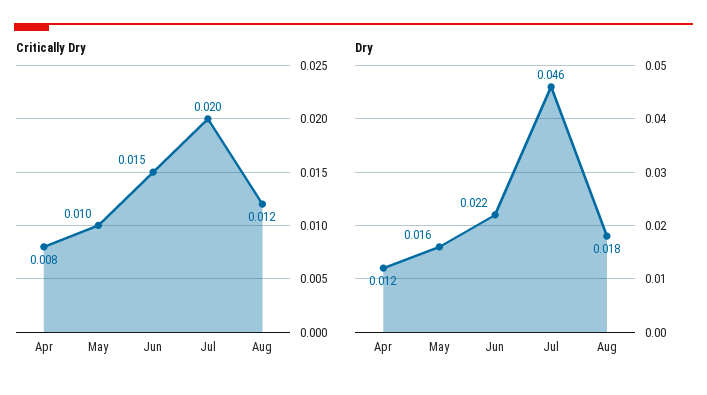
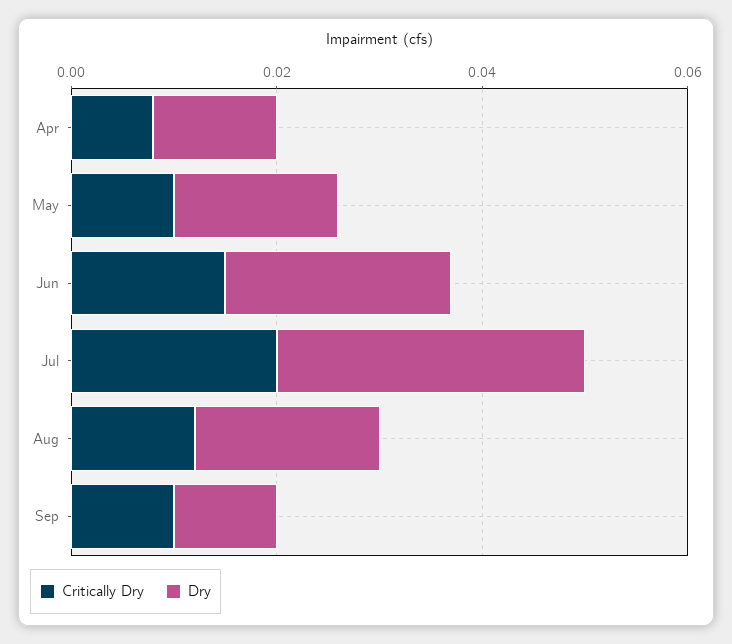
Dry, Jul: 0.046 -> 0.03
Critically Dry, Sep: none -> 0.01
Dry, Sep: none -> 0.01

